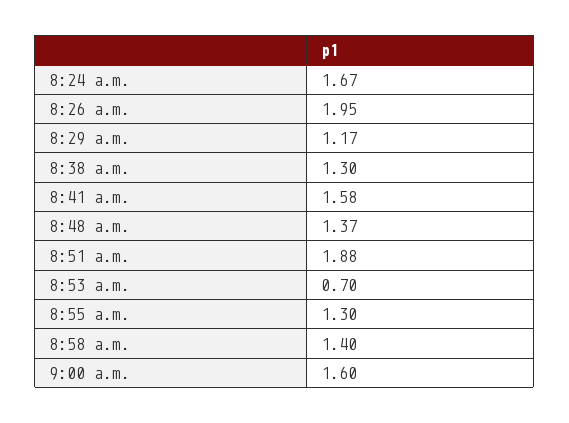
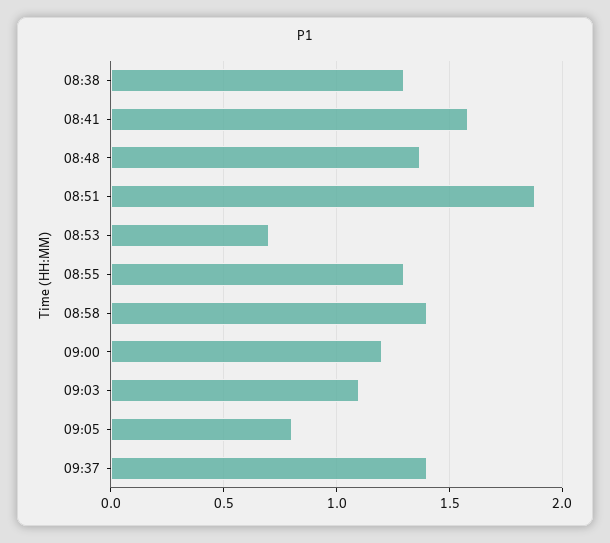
8:24 a.m.: 1.67 -> none
8:26 a.m.: 1.95 -> none
8:29 a.m.: 1.17 -> none
9:00 a.m.: 1.6 -> 1.2
09:03: none -> 1.1
09:05: none -> 0.8
09:37: none -> 1.4

